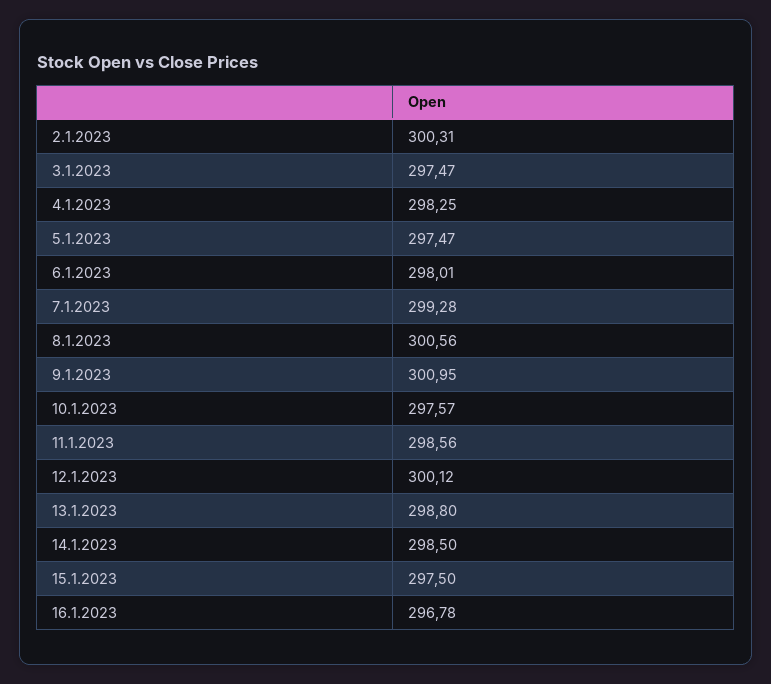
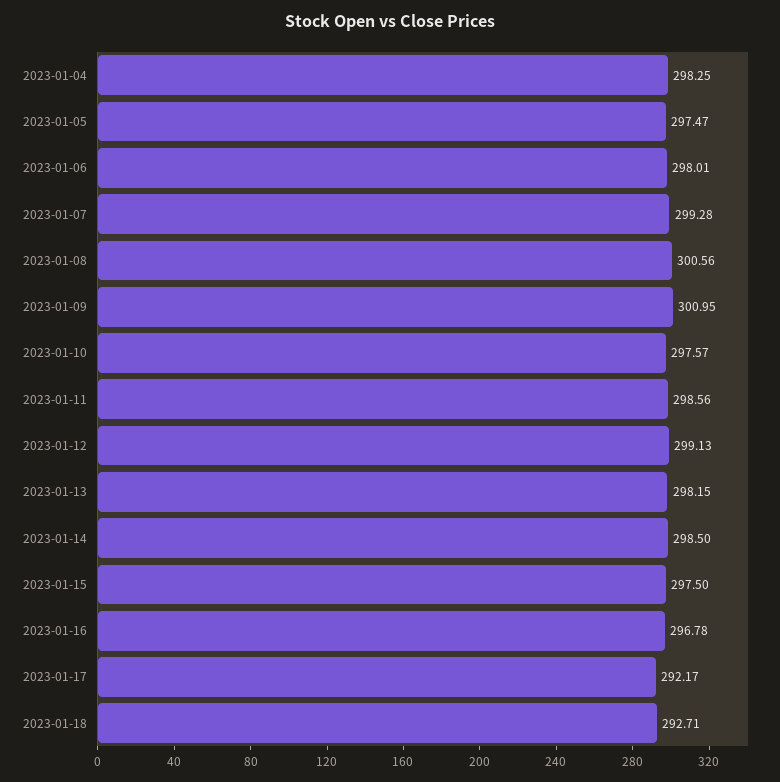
2.1.2023: 300.31 -> none
3.1.2023: 297.47 -> none
12.1.2023: 300.12 -> 299.13
13.1.2023: 298.8 -> 298.15
2023-01-17: none -> 292.17
2023-01-18: none -> 292.71

